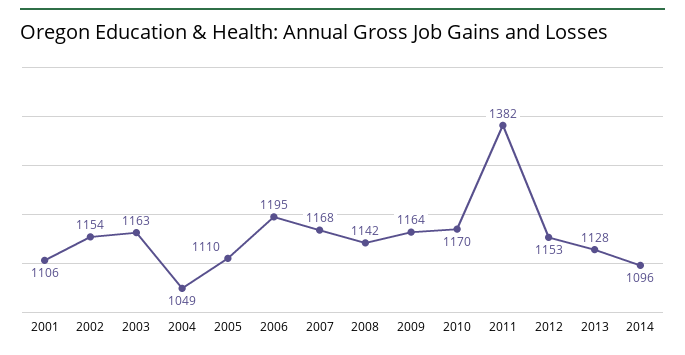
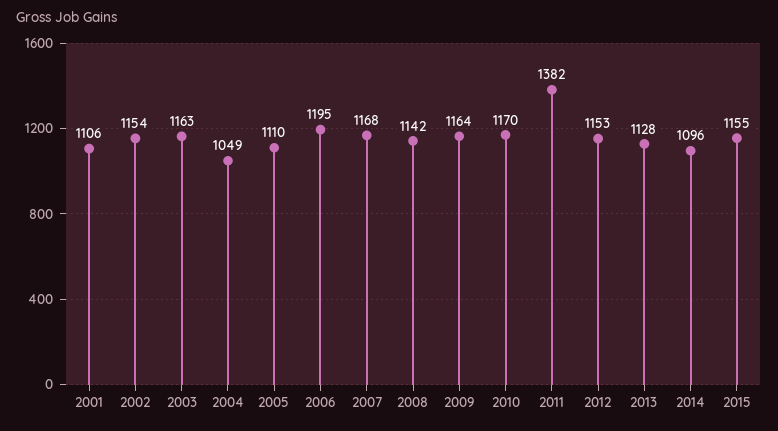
2015: none -> 1155

